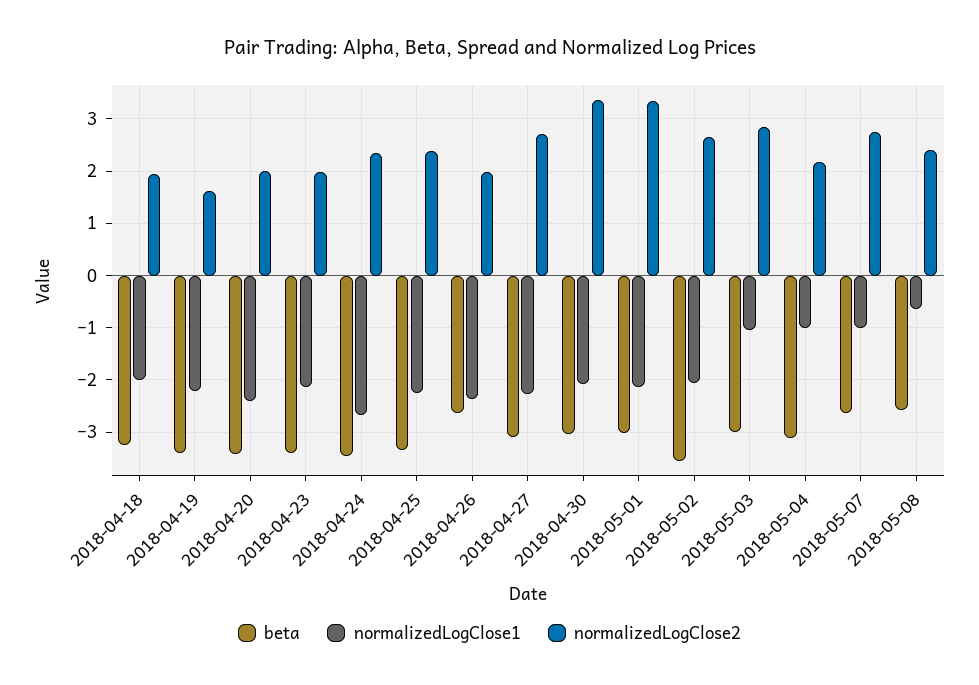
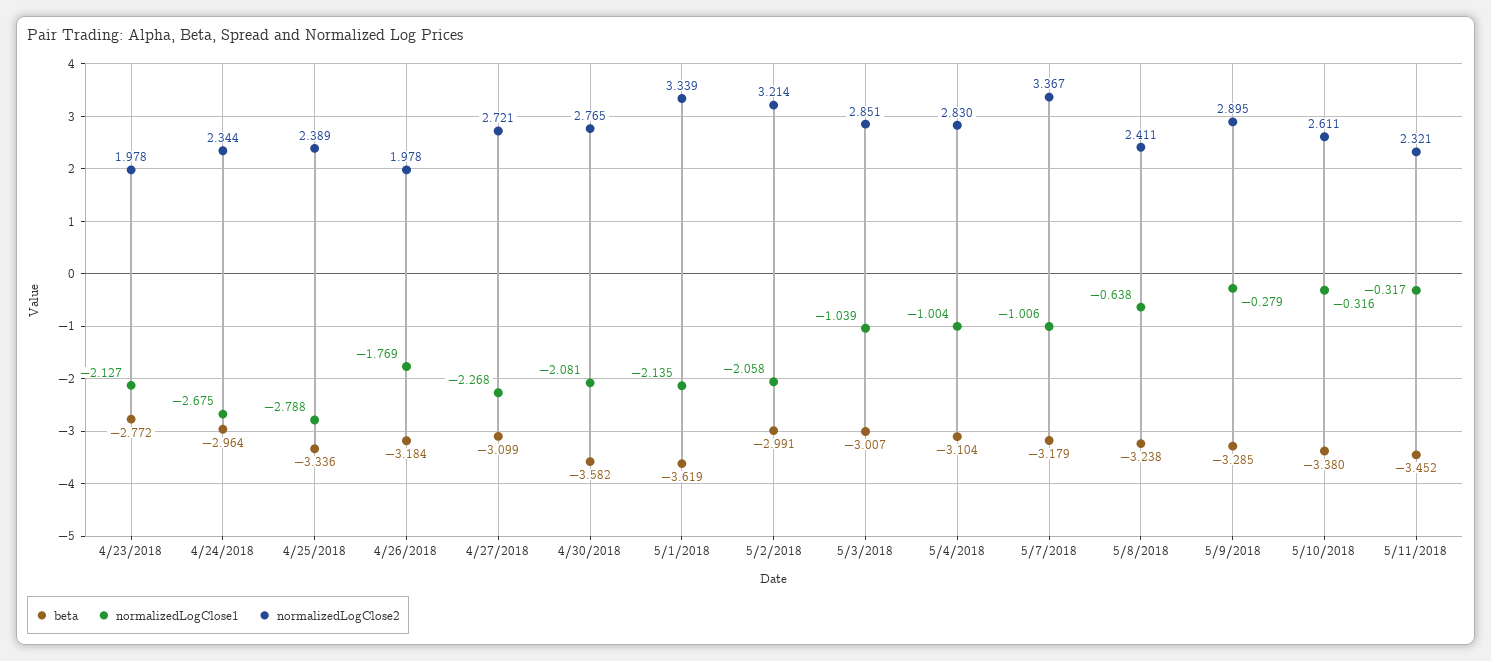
beta, 2018-04-18: -3.2 -> none
normalizedLogClose1, 2018-04-18: -2 -> none
normalizedLogClose2, 2018-04-18: 2 -> none
beta, 2018-04-19: -3.4 -> none
normalizedLogClose1, 2018-04-19: -2.2 -> none
normalizedLogClose2, 2018-04-19: 1.6 -> none
beta, 2018-04-20: -3.4 -> none
normalizedLogClose1, 2018-04-20: -2.4 -> none
normalizedLogClose2, 2018-04-20: 2 -> none
beta, 2018-04-23: -3.4 -> -2.772
beta, 2018-04-24: -3.4 -> -2.964
normalizedLogClose1, 2018-04-25: -2.2 -> -2.788
beta, 2018-04-26: -2.6 -> -3.184
normalizedLogClose1, 2018-04-26: -2.4 -> -1.769
beta, 2018-04-30: -3 -> -3.582
normalizedLogClose2, 2018-04-30: 3.4 -> 2.765
beta, 2018-05-01: -3 -> -3.619
beta, 2018-05-02: -3.6 -> -2.991
normalizedLogClose2, 2018-05-02: 2.6 -> 3.214
normalizedLogClose2, 2018-05-04: 2.2 -> 2.83
beta, 2018-05-07: -2.6 -> -3.179
normalizedLogClose2, 2018-05-07: 2.8 -> 3.367
beta, 2018-05-08: -2.6 -> -3.238
beta, 5/9/2018: none -> -3.285
normalizedLogClose1, 5/9/2018: none -> -0.279
normalizedLogClose2, 5/9/2018: none -> 2.895
beta, 5/10/2018: none -> -3.38
normalizedLogClose1, 5/10/2018: none -> -0.316
normalizedLogClose2, 5/10/2018: none -> 2.611
beta, 5/11/2018: none -> -3.452
normalizedLogClose1, 5/11/2018: none -> -0.317
normalizedLogClose2, 5/11/2018: none -> 2.321

